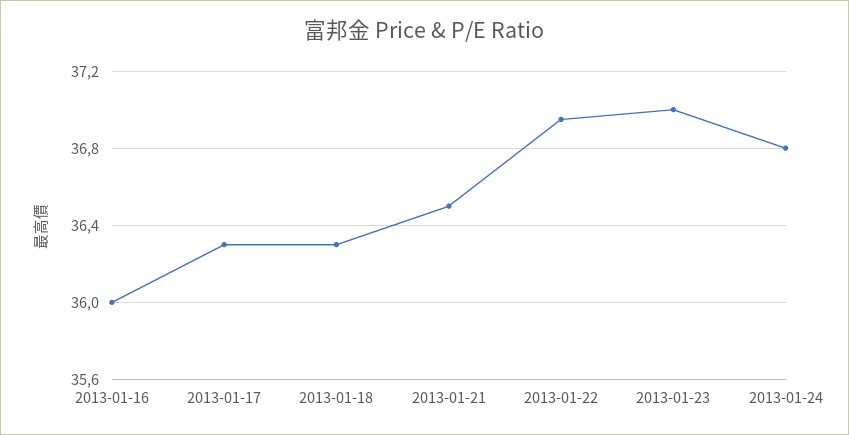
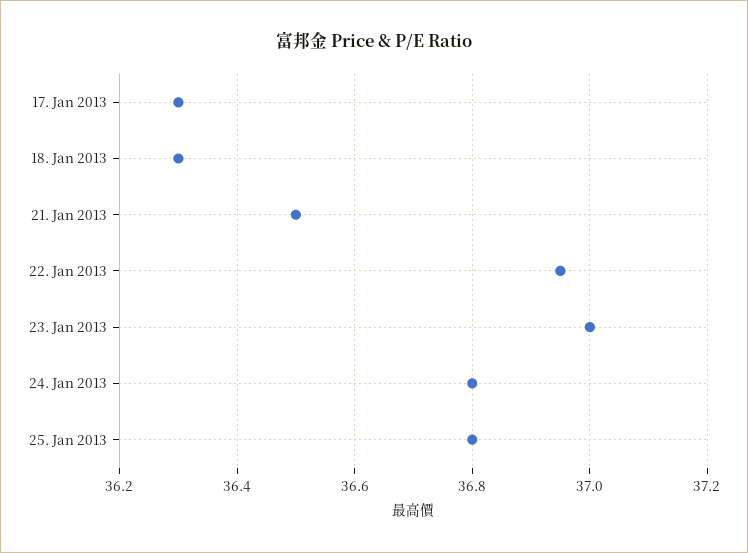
2013-01-16: 36 -> none
25. Jan 2013: none -> 36.8

